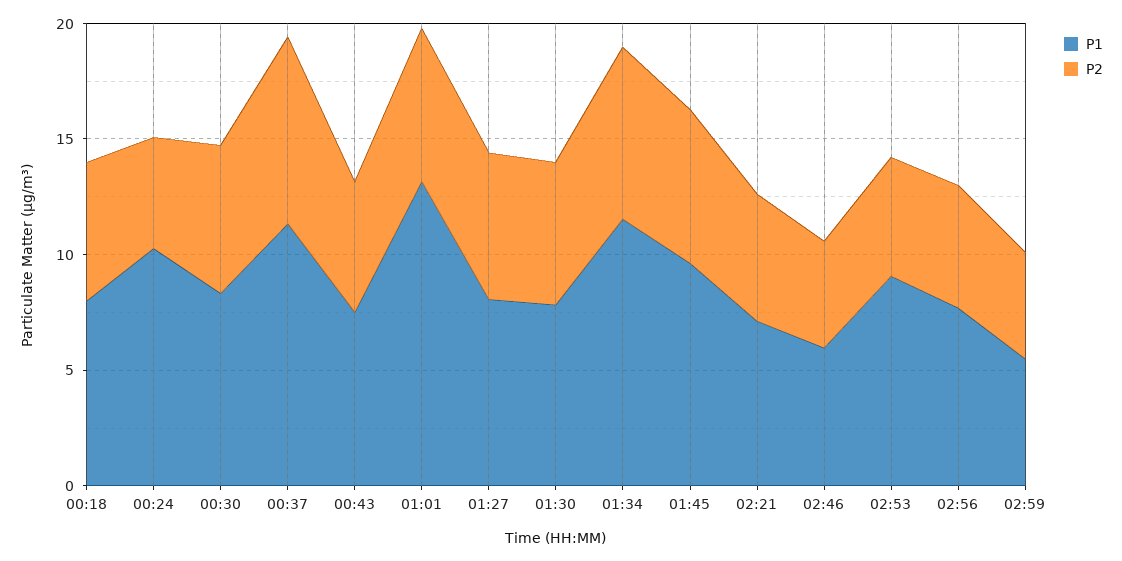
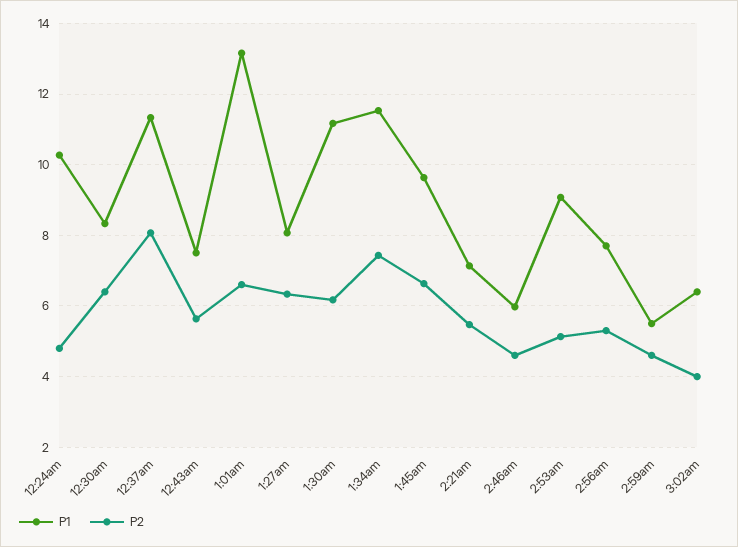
P1, 00:18: 8 -> none
P2, 00:18: 6 -> none
P1, 01:30: 8 -> 11.2
P1, 3:02am: none -> 6.4
P2, 3:02am: none -> 4

